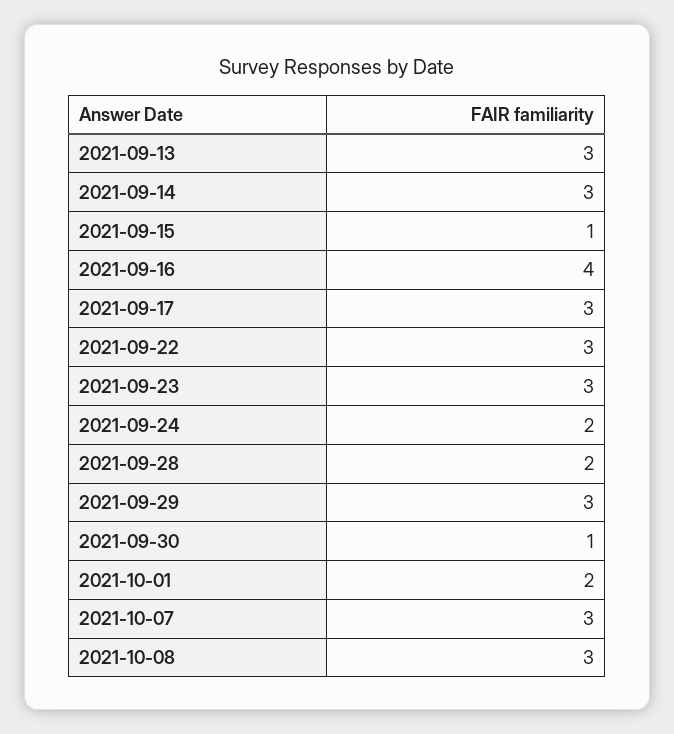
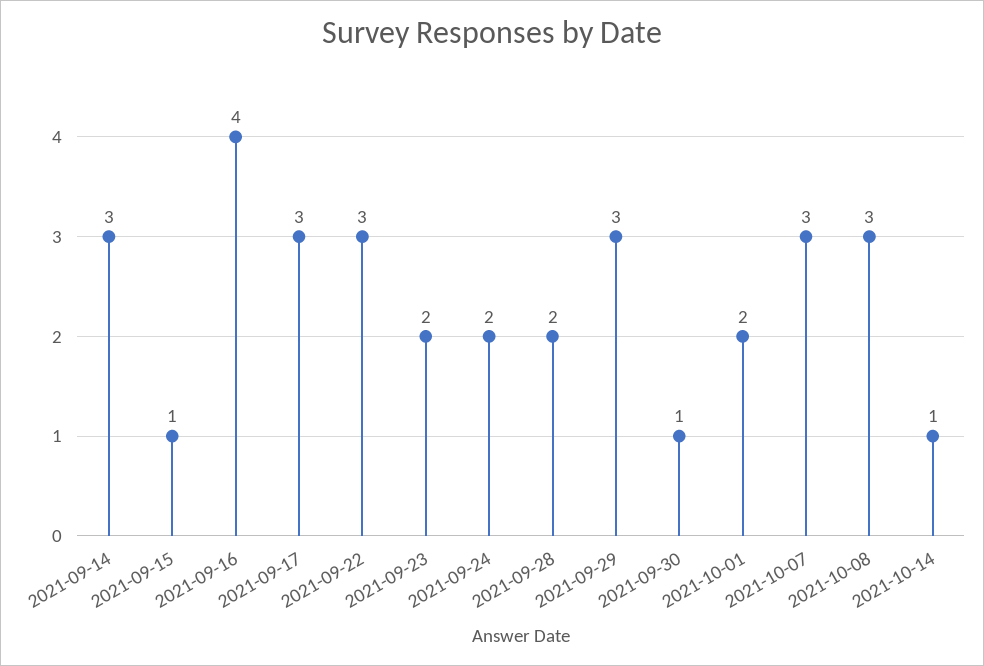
2021-09-13: 3 -> none
2021-09-23: 3 -> 2
2021-10-14: none -> 1

